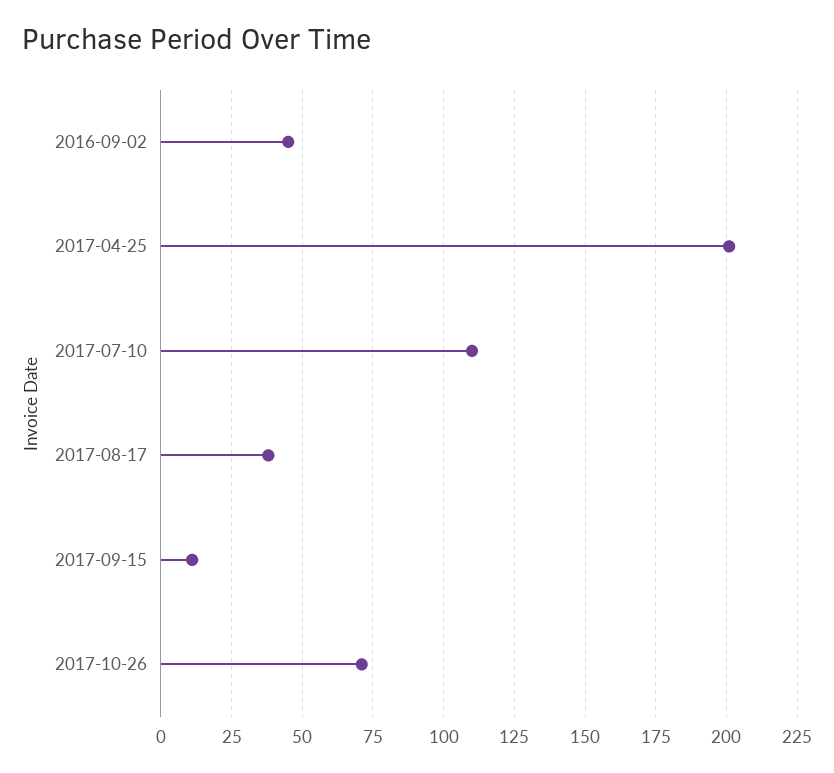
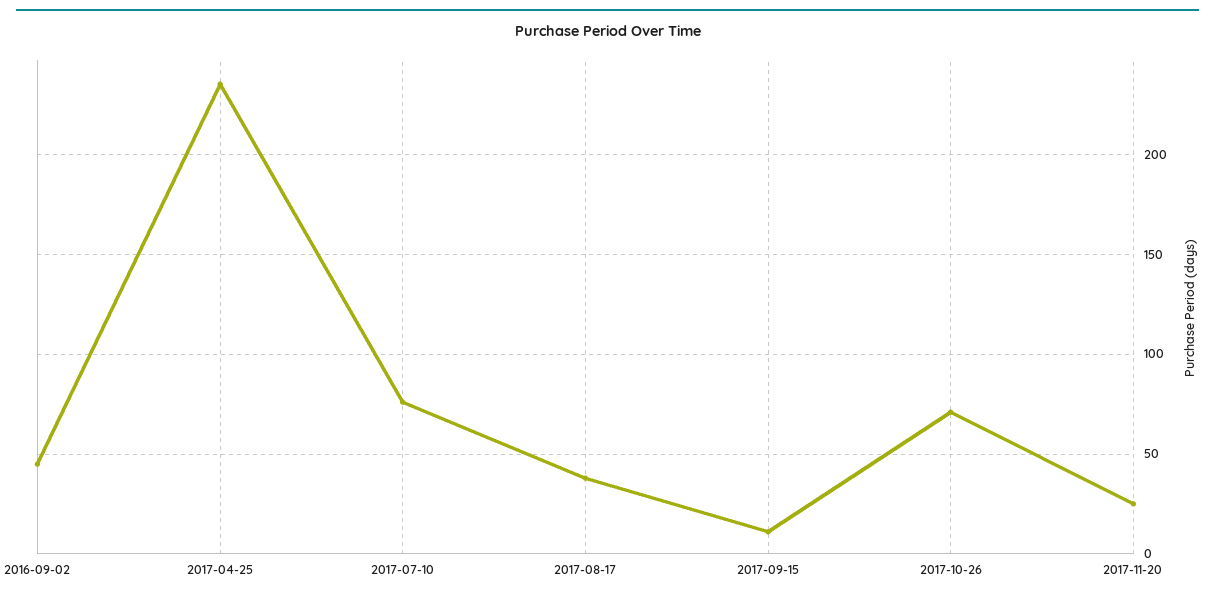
2017-04-25: 200 -> 235
2017-07-10: 110 -> 75
2017-11-20: none -> 25

